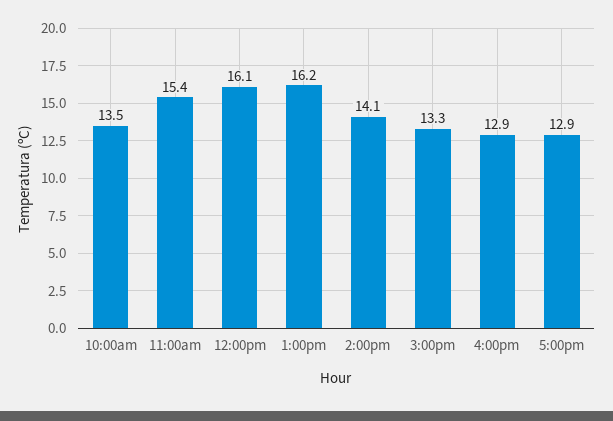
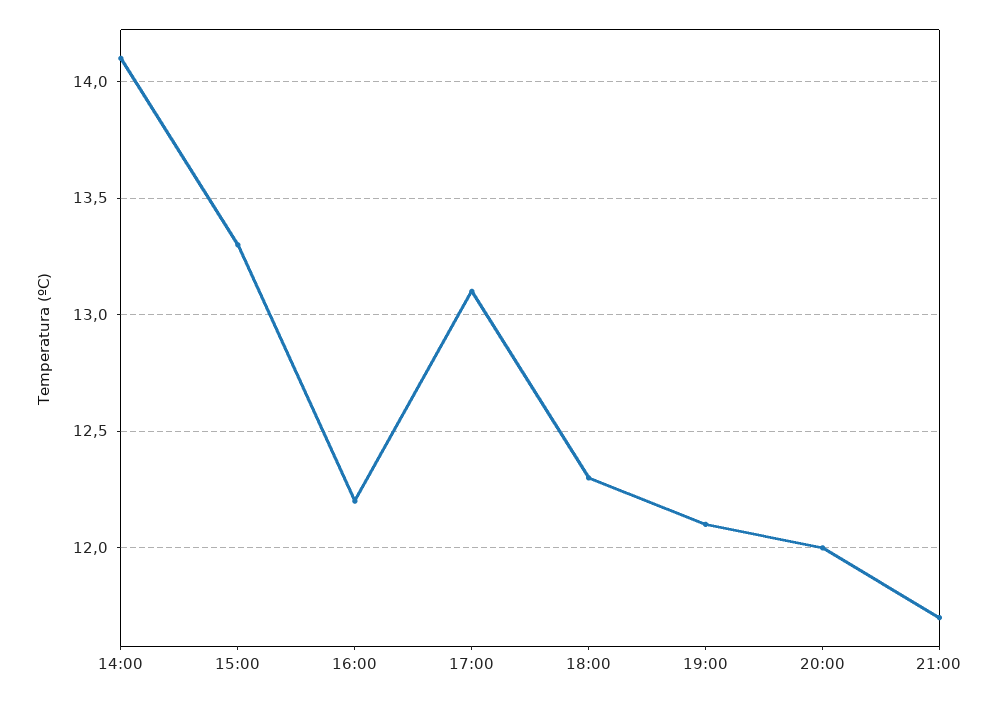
10:00am: 13.5 -> none
11:00am: 15.4 -> none
12:00pm: 16.1 -> none
1:00pm: 16.2 -> none
4:00pm: 12.9 -> 12.2
5:00pm: 12.9 -> 13.1
18:00: none -> 12.3
19:00: none -> 12.1
20:00: none -> 12
21:00: none -> 11.7

